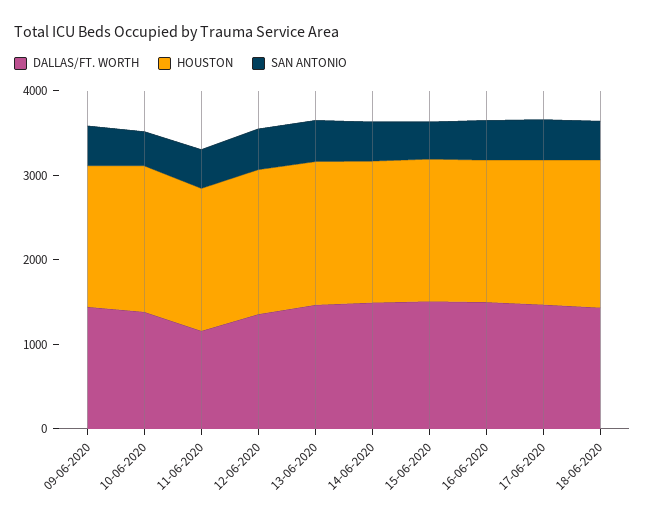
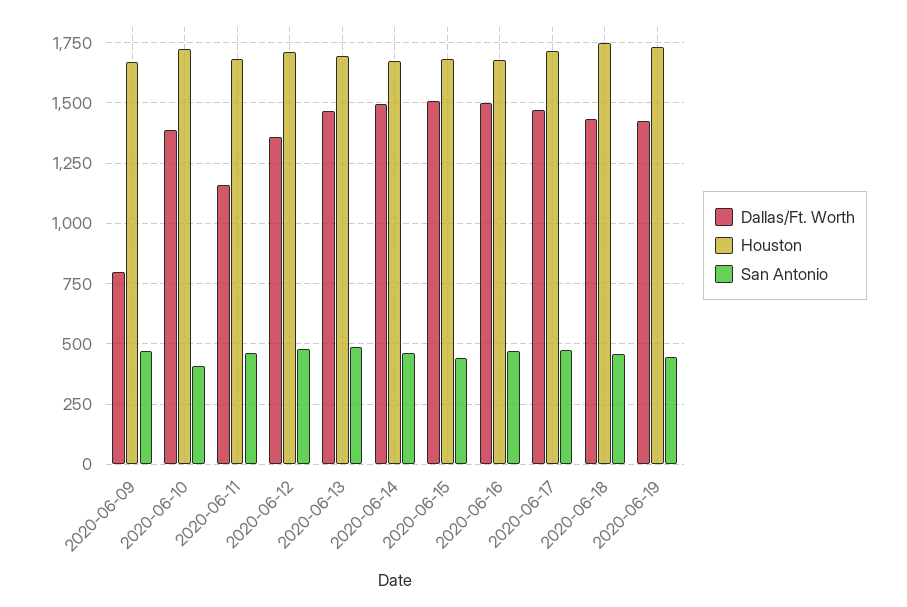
DALLAS/FT. WORTH, 09-06-2020: 1400 -> 800
DALLAS/FT. WORTH, 2020-06-19: none -> 1425
HOUSTON, 2020-06-19: none -> 1725
SAN ANTONIO, 2020-06-19: none -> 450

